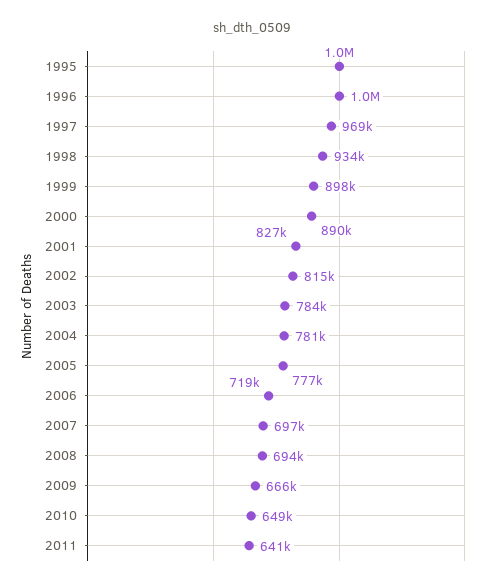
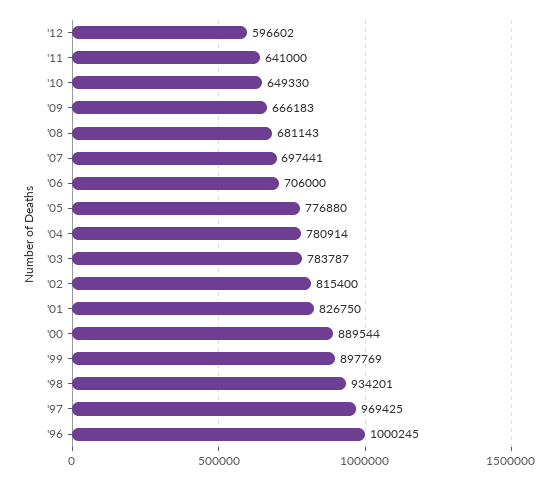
1995: 1000000 -> none
2006: 719000 -> 706000
2008: 694000 -> 681143
'12: none -> 596602

